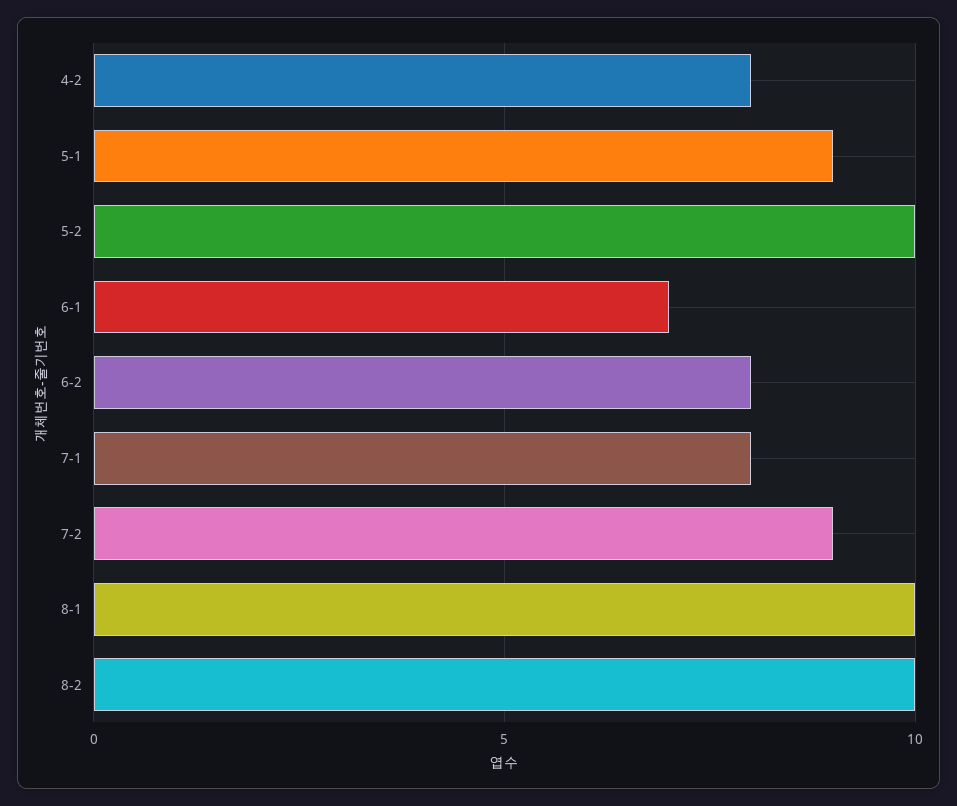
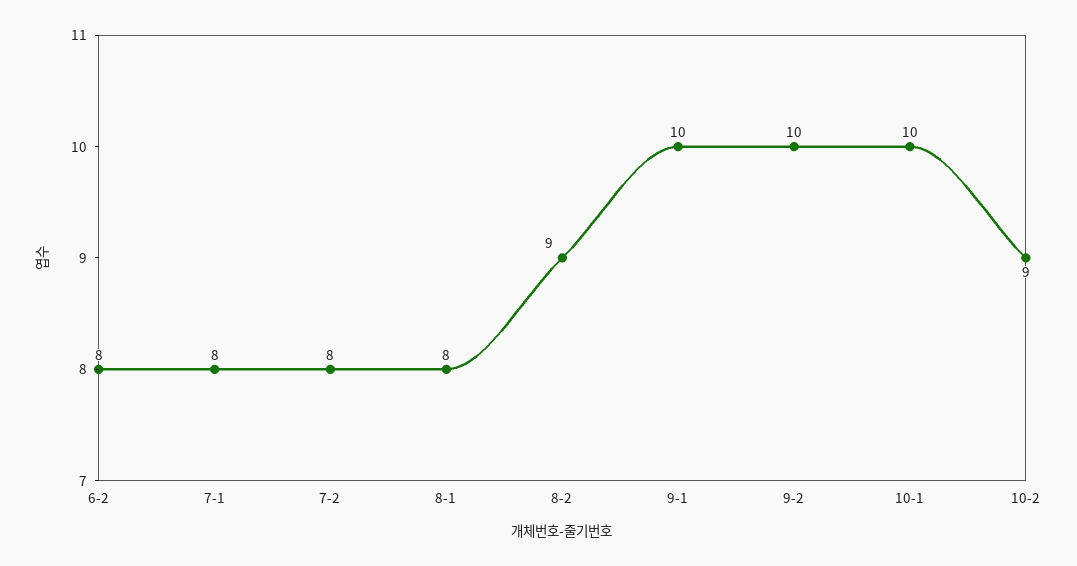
4-2: 8 -> none
5-1: 9 -> none
5-2: 10 -> none
6-1: 7 -> none
7-2: 9 -> 8
8-1: 10 -> 8
8-2: 10 -> 9
9-1: none -> 10
9-2: none -> 10
10-1: none -> 10
10-2: none -> 9

